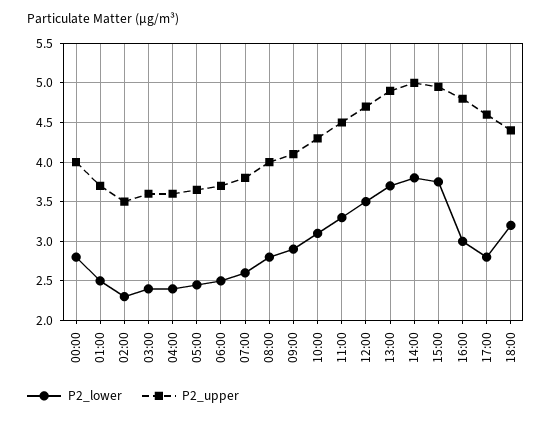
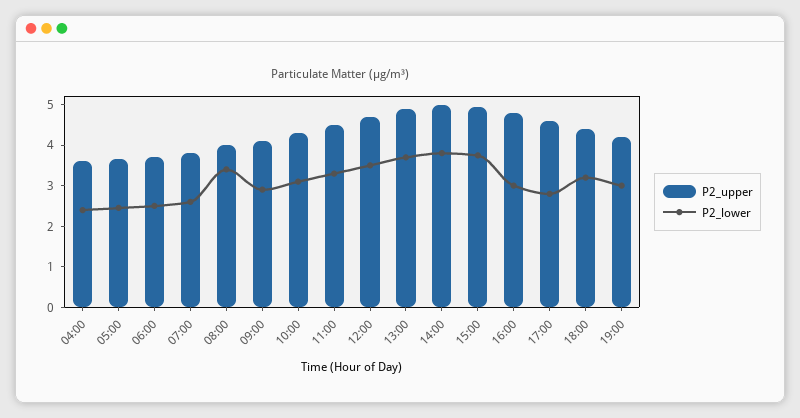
P2_lower, 00:00: 2.8 -> none
P2_upper, 00:00: 4 -> none
P2_lower, 01:00: 2.5 -> none
P2_upper, 01:00: 3.7 -> none
P2_lower, 02:00: 2.3 -> none
P2_upper, 02:00: 3.5 -> none
P2_lower, 03:00: 2.4 -> none
P2_upper, 03:00: 3.6 -> none
P2_lower, 08:00: 2.8 -> 3.4
P2_upper, 19:00: none -> 4.2
P2_lower, 19:00: none -> 3

